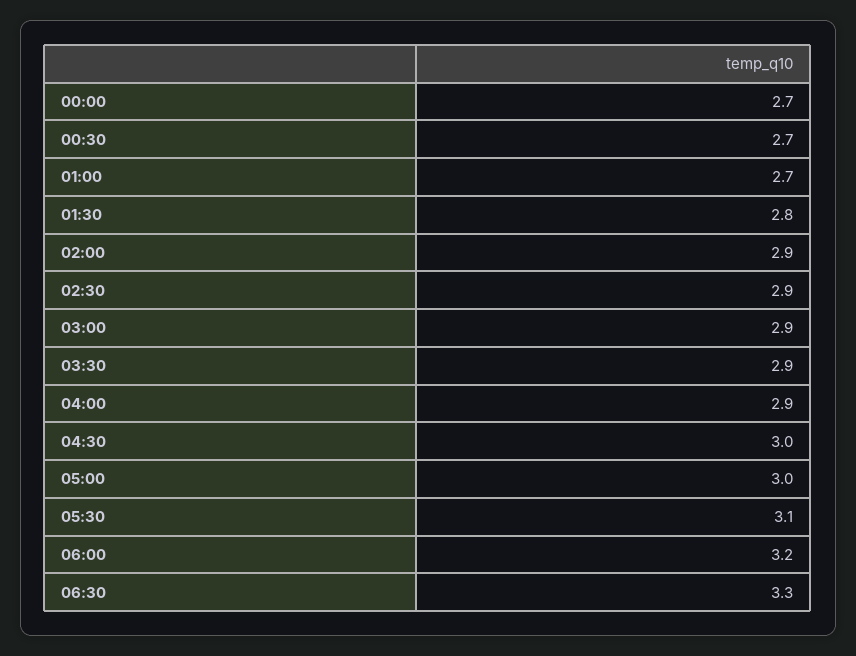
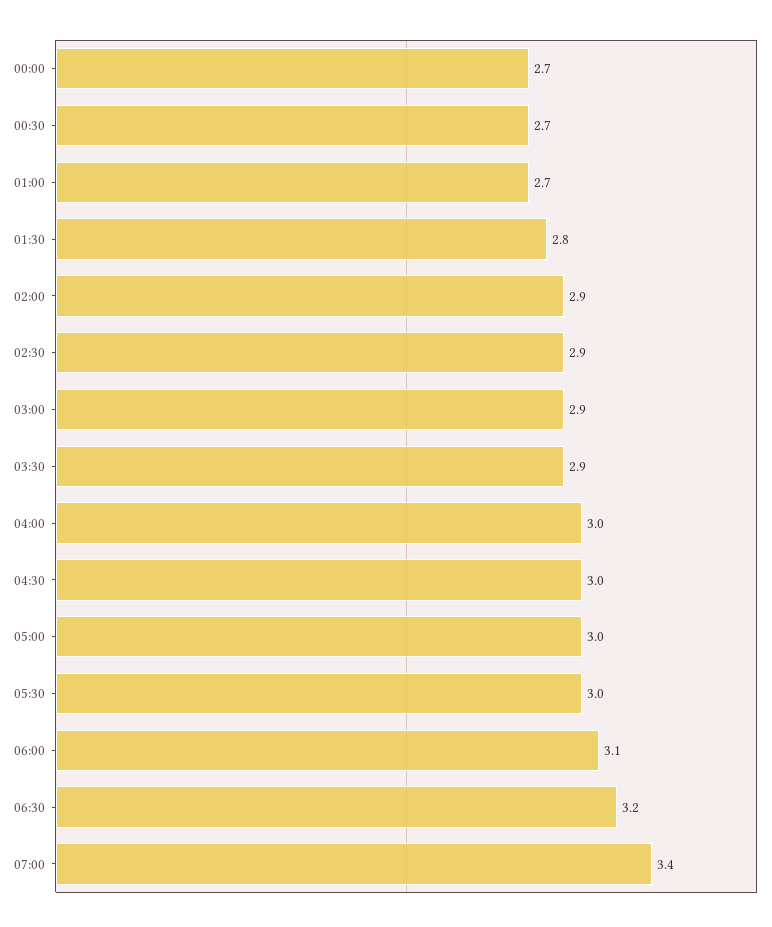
04:00: 2.9 -> 3
05:30: 3.1 -> 3
06:00: 3.2 -> 3.1
06:30: 3.3 -> 3.2
07:00: none -> 3.4

